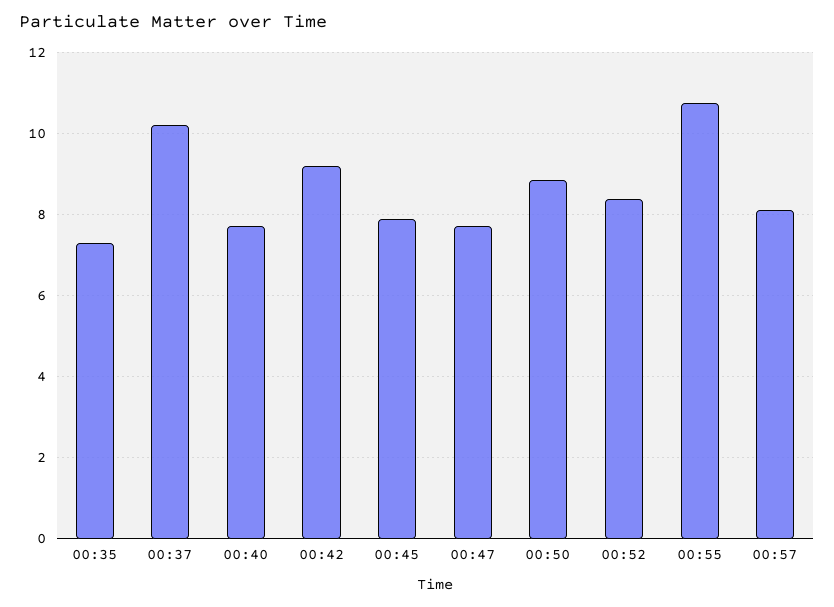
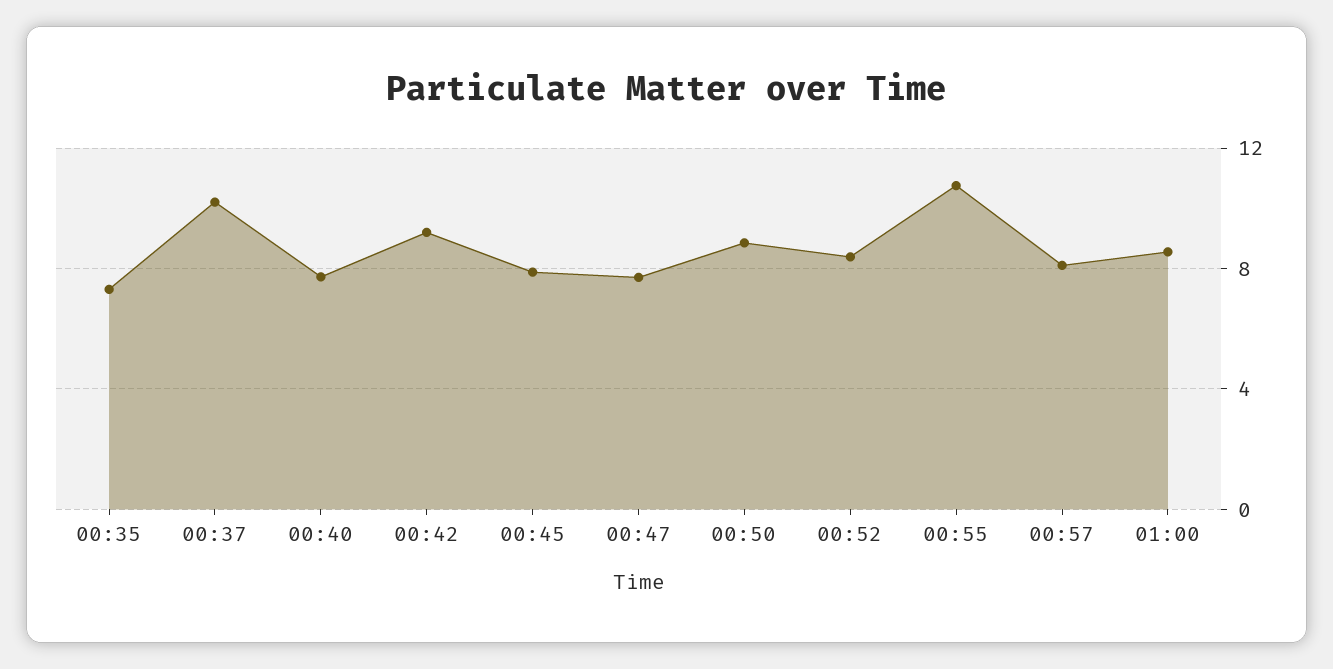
01:00: none -> 8.5

